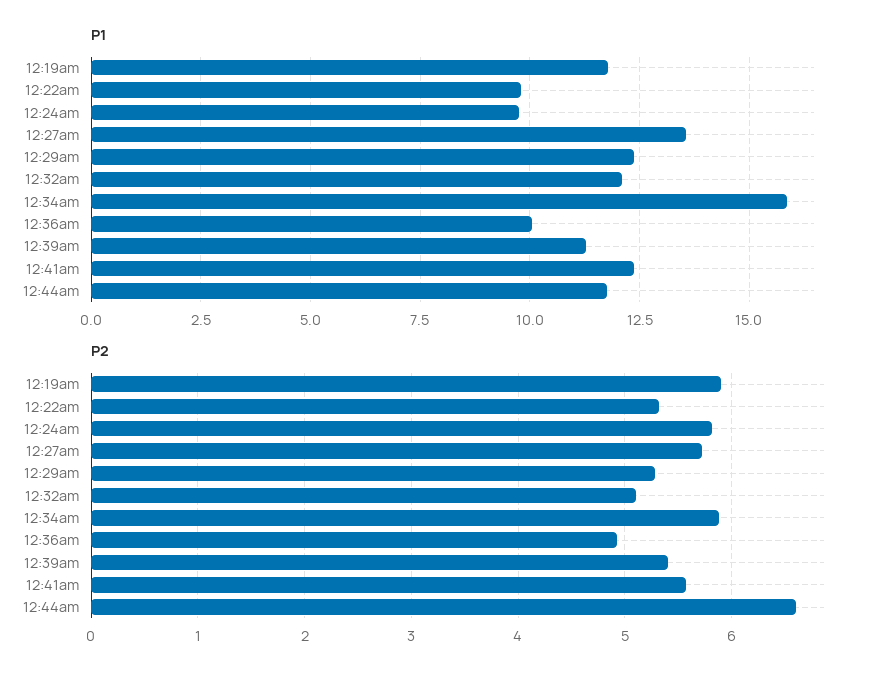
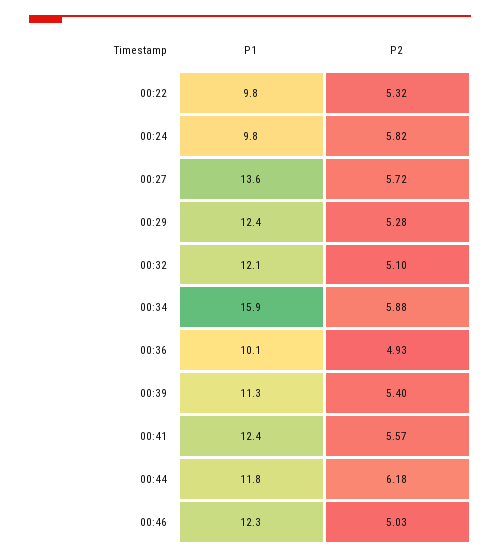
P1, 12:19am: 11.75 -> none
P2, 12:19am: 5.9 -> none
P2, 12:44am: 6.6 -> 6.18
P1, 00:46: none -> 12.3
P2, 00:46: none -> 5.03

